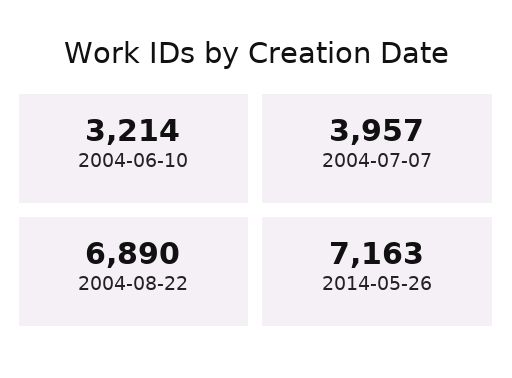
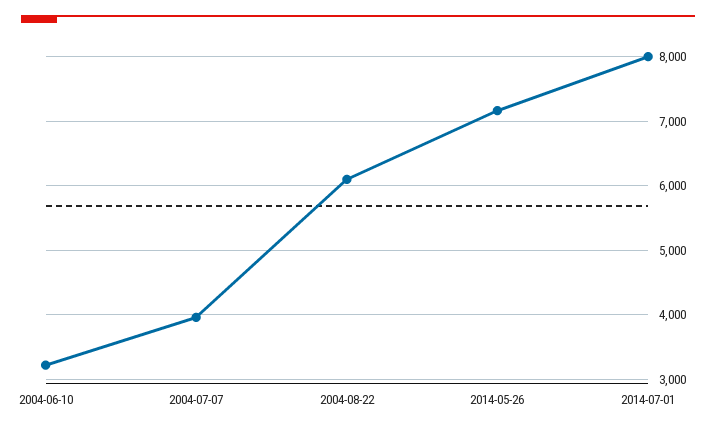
2004-08-22: 6890 -> 6100
2014-07-01: none -> 8000

